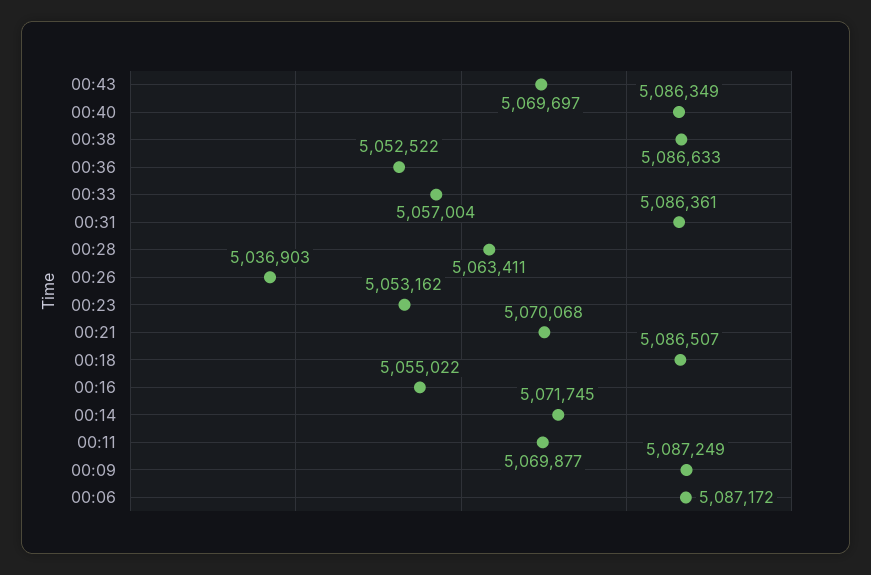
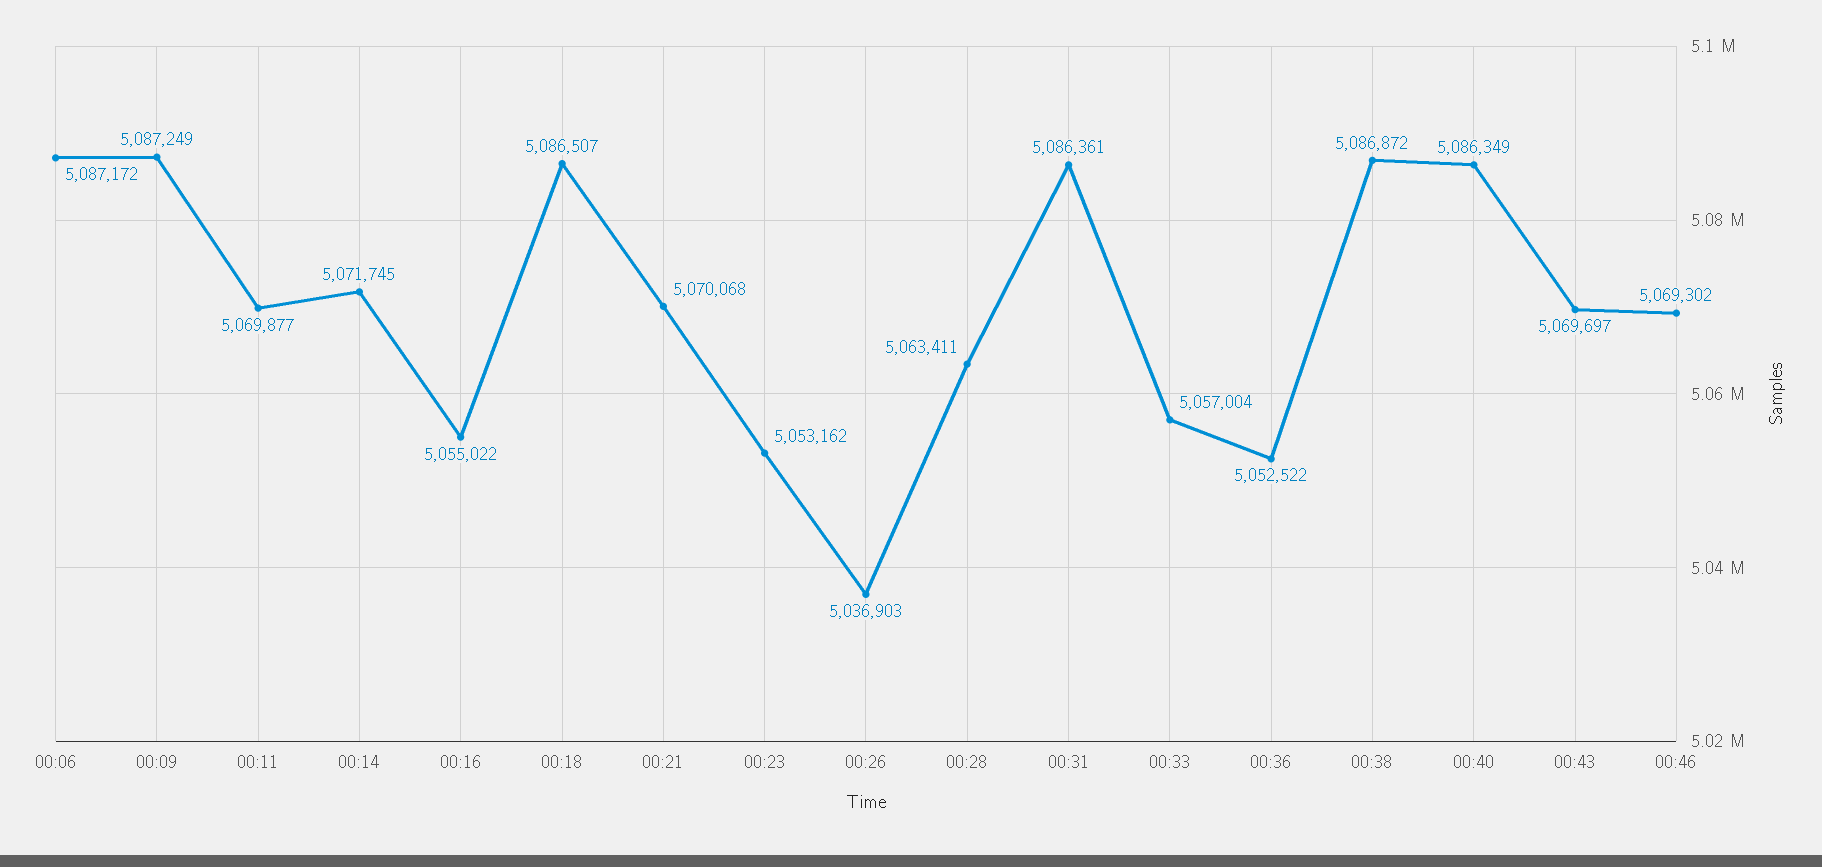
00:38: 5086633 -> 5086872
00:46: none -> 5069302

